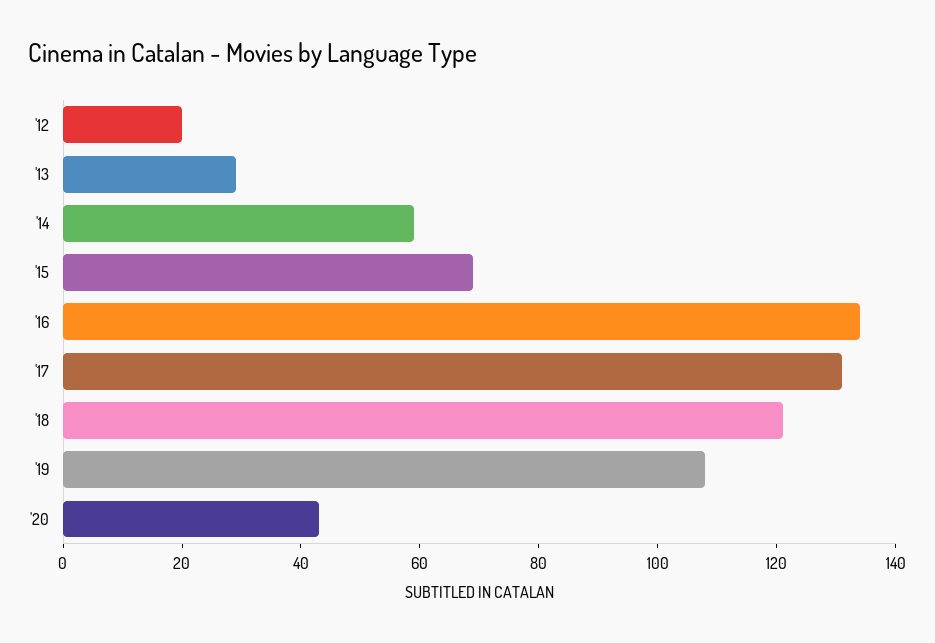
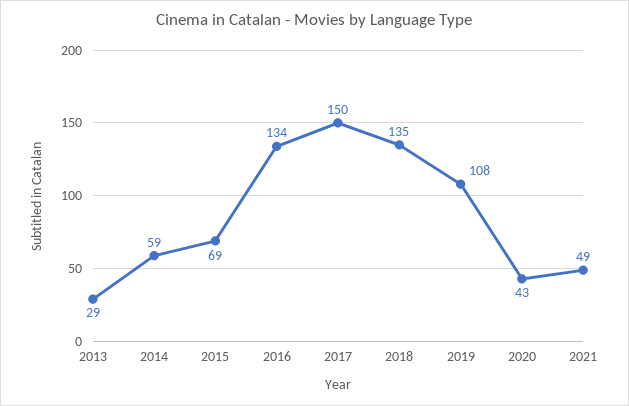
'12: 20 -> none
'17: 130 -> 150
'18: 120 -> 135
2021: none -> 49

